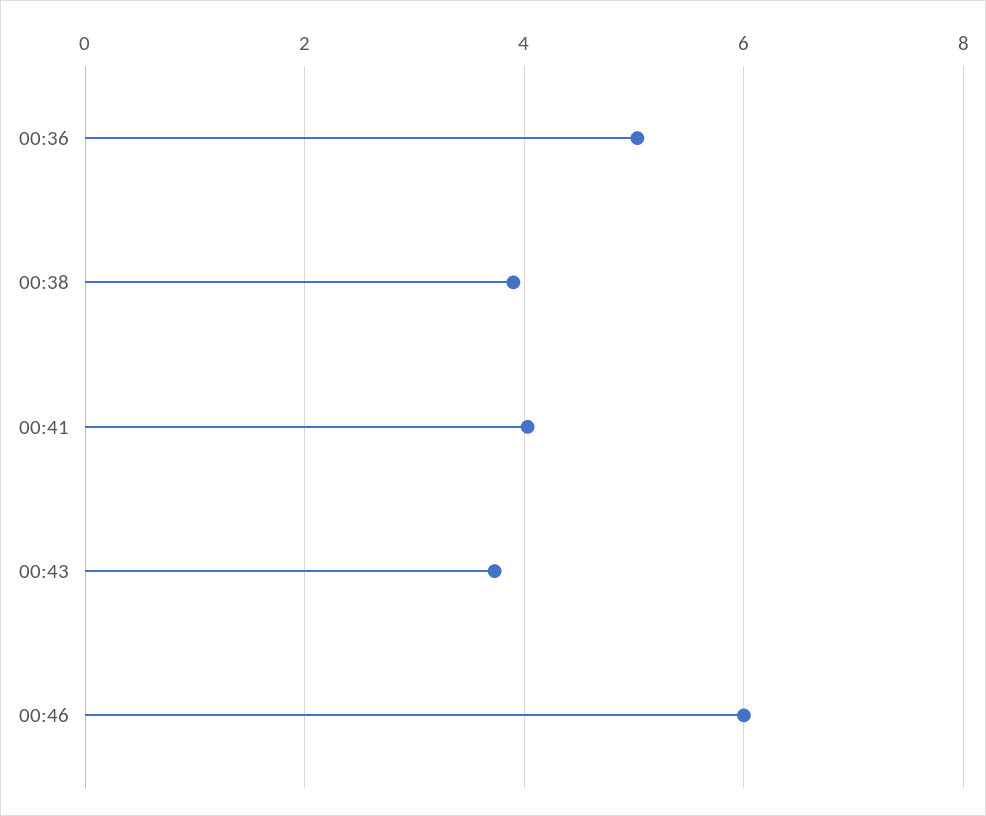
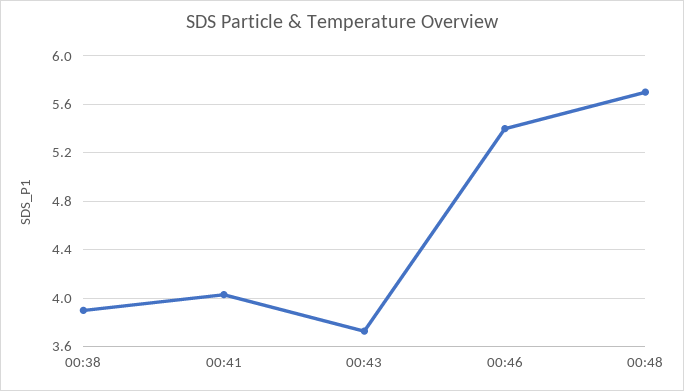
00:36: 5 -> none
00:46: 6 -> 5.4
00:48: none -> 5.7

